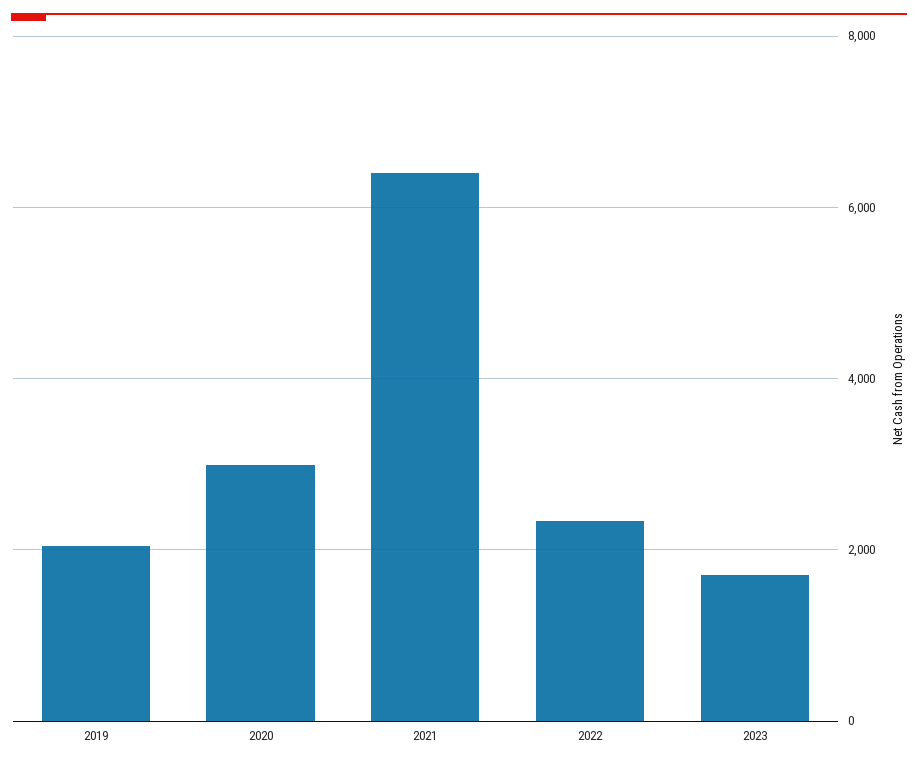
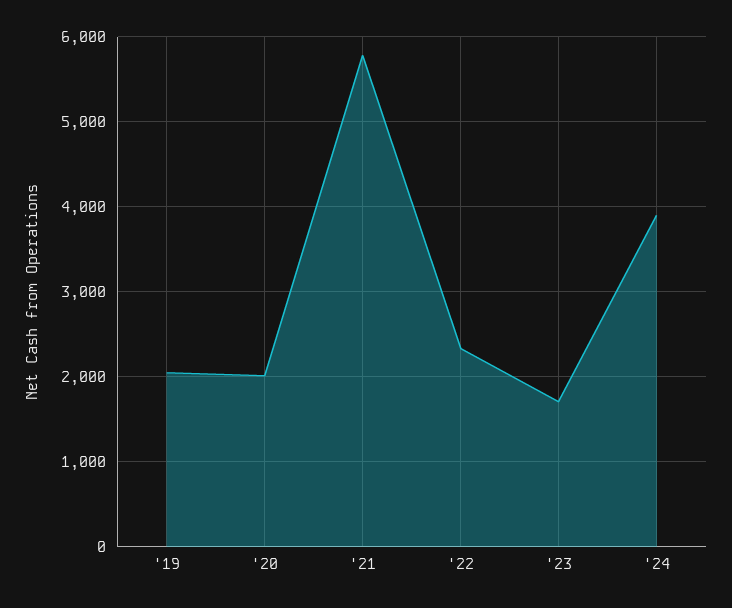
2020: 3000 -> 2000
2021: 6400 -> 5800
'24: none -> 3900

